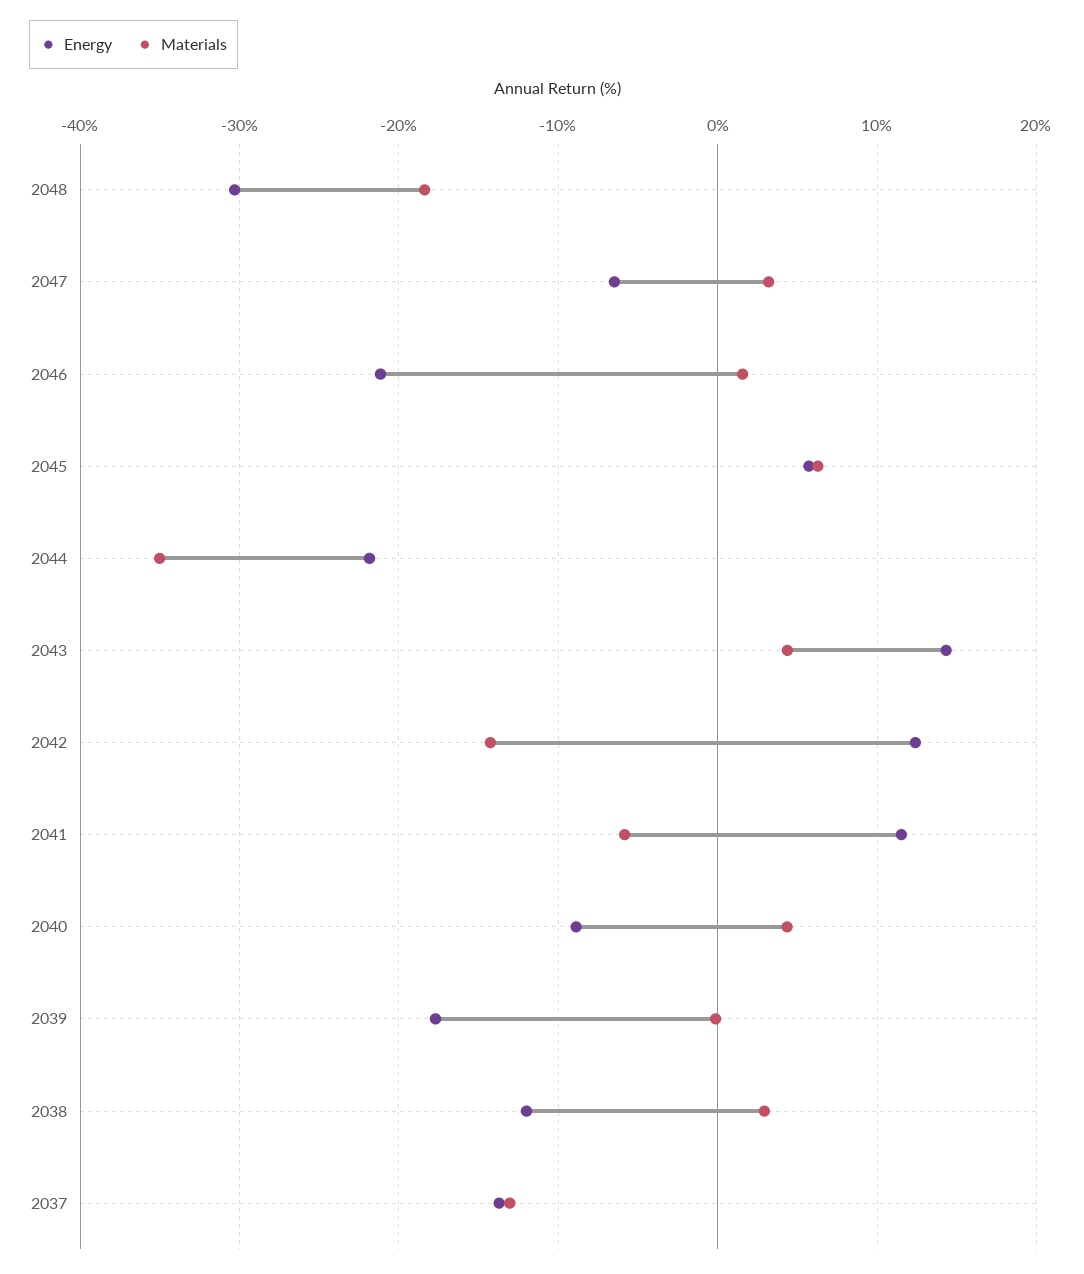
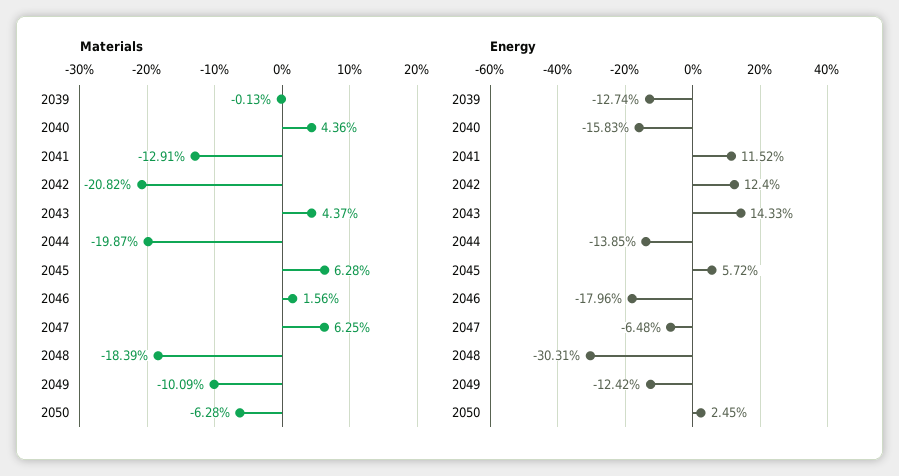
Materials, 2047: 3 -> 6.25
Energy, 2046: -21 -> -17.96
Energy, 2044: -22 -> -13.85
Materials, 2044: -35 -> -19.87
Materials, 2042: -14 -> -20.82
Materials, 2041: -6 -> -12.91
Energy, 2040: -9 -> -15.83
Energy, 2039: -18 -> -12.74
Energy, 2038: -12 -> none
Materials, 2038: 3 -> none
Energy, 2037: -14 -> none
Materials, 2037: -13 -> none
Materials, 2049: none -> -10.09
Materials, 2050: none -> -6.28
Energy, 2049: none -> -12.42
Energy, 2050: none -> 2.45

